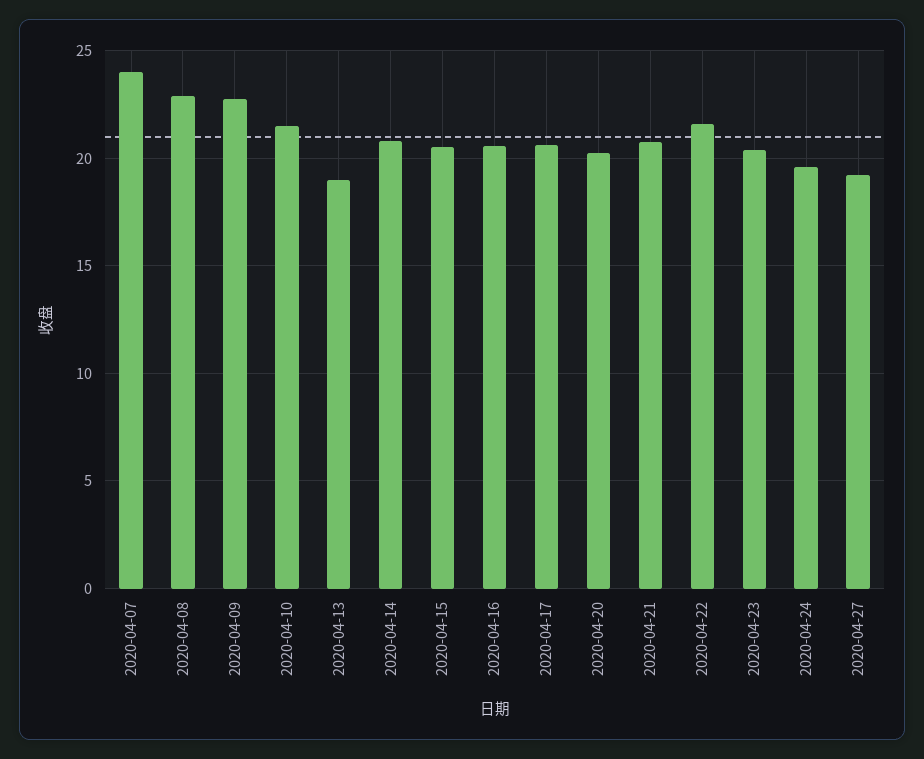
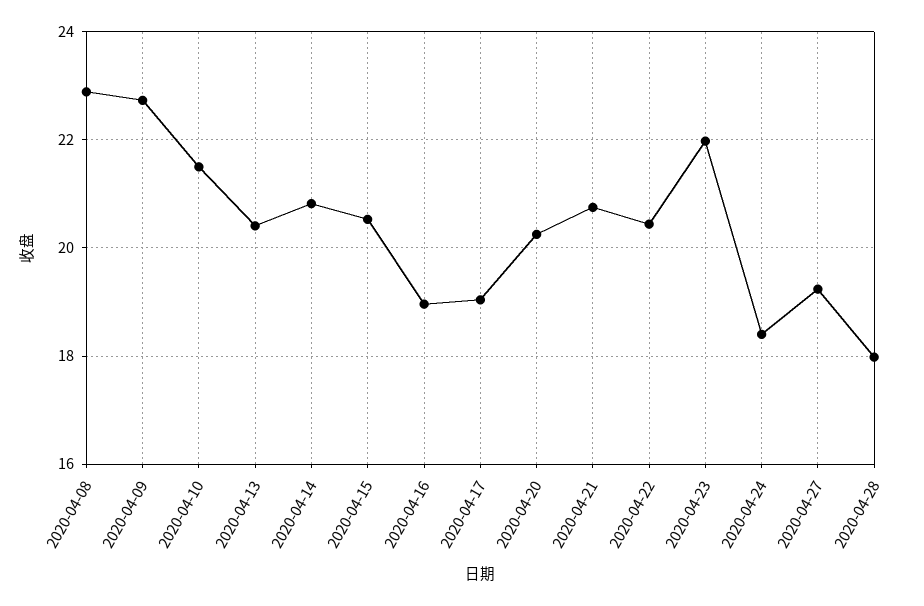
2020-04-07: 24 -> none
2020-04-13: 19 -> 20.4
2020-04-16: 20.5 -> 19
2020-04-17: 20.5 -> 19
2020-04-22: 21.5 -> 20.4
2020-04-23: 20.5 -> 22
2020-04-24: 19.5 -> 18.4
2020-04-28: none -> 18

